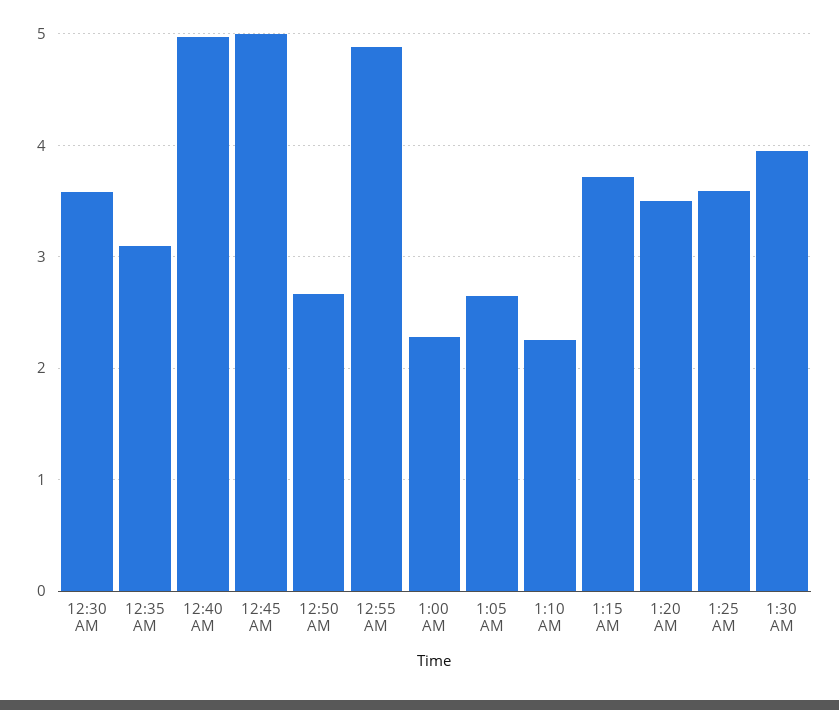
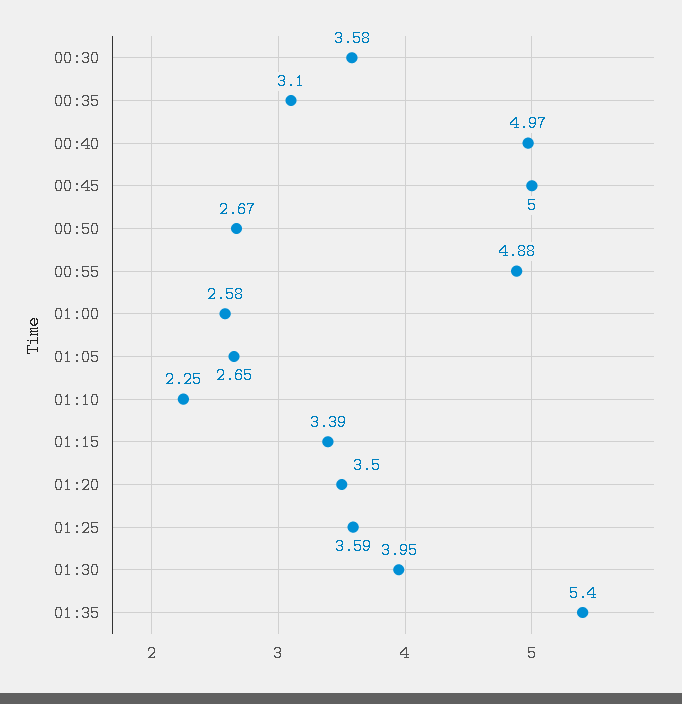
1:00 AM: 2.3 -> 2.58
1:15 AM: 3.7 -> 3.39
01:35: none -> 5.4

